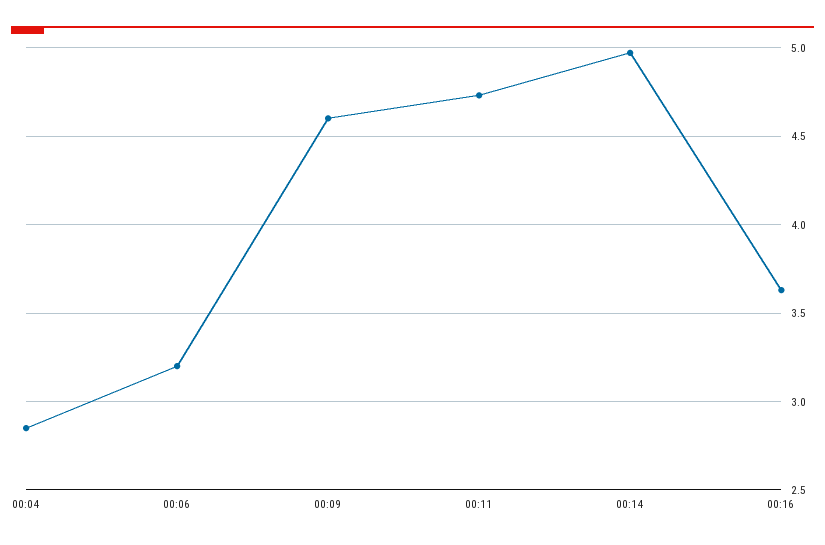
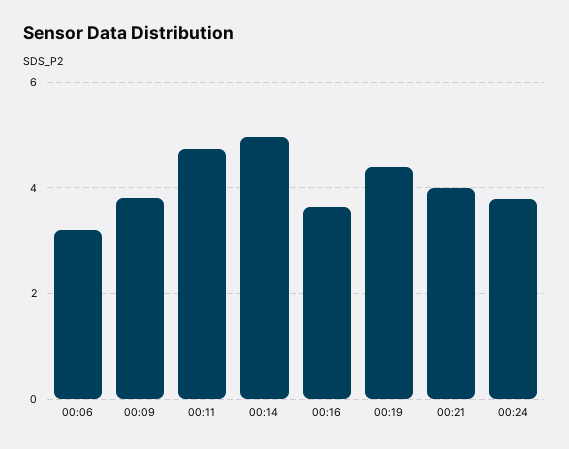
00:04: 2.85 -> none
00:09: 4.6 -> 3.8
00:19: none -> 4.4
00:21: none -> 4
00:24: none -> 3.8

